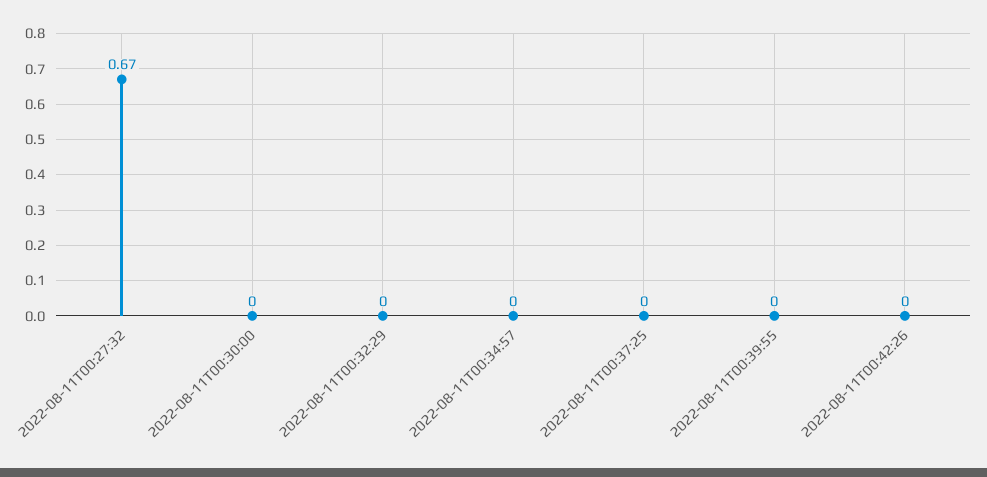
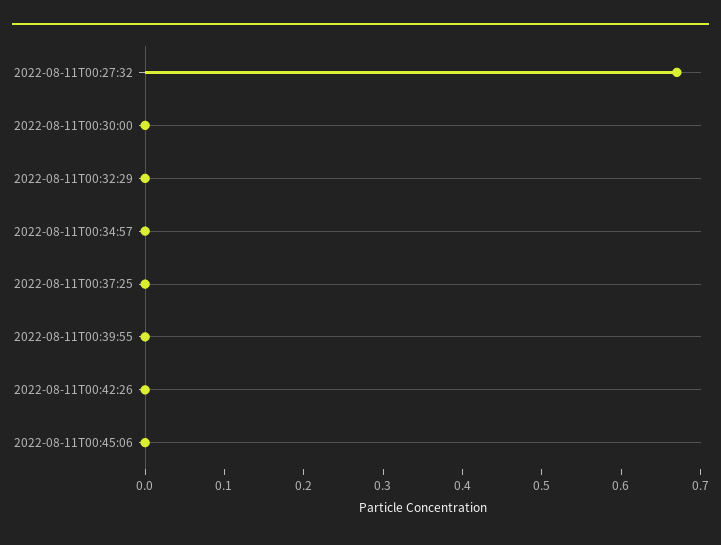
2022-08-11T00:45:06: none -> 0

